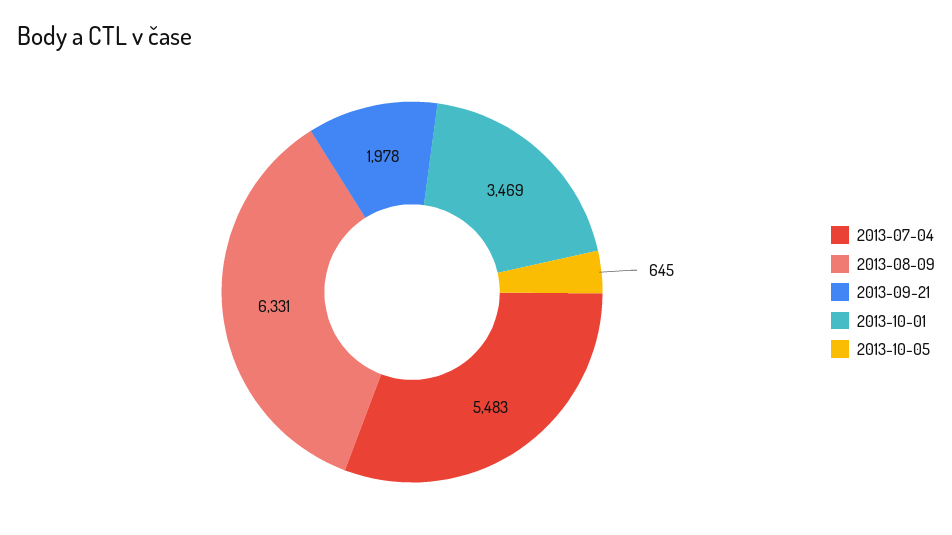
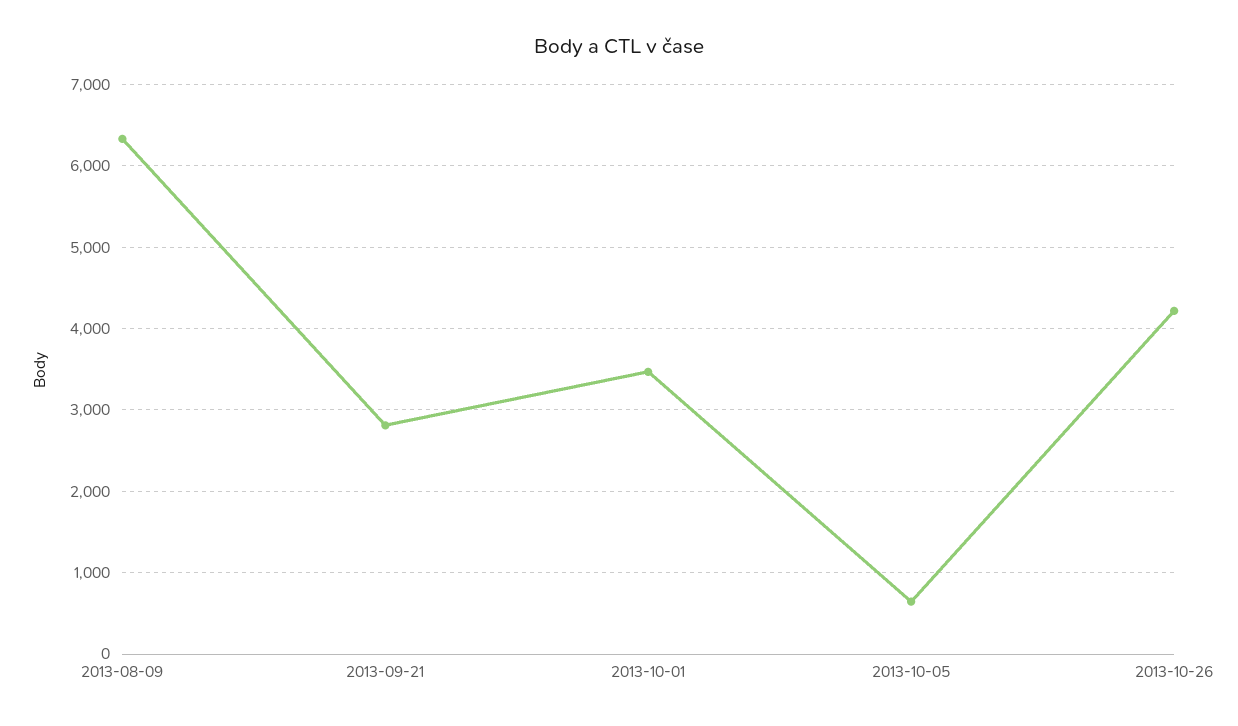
2013-07-04: 5483 -> none
2013-09-21: 1978 -> 2800
2013-10-26: none -> 4200

